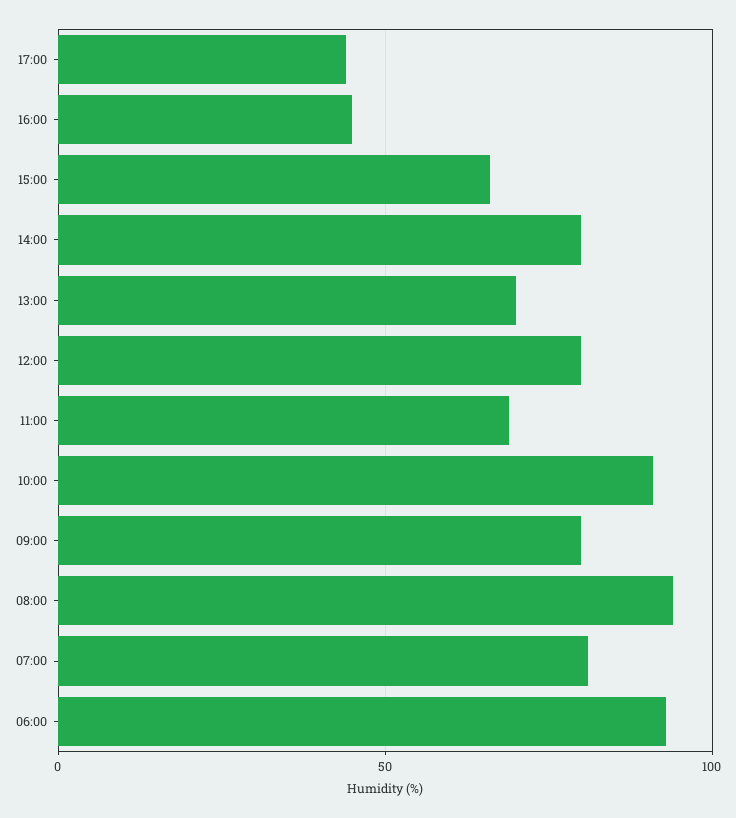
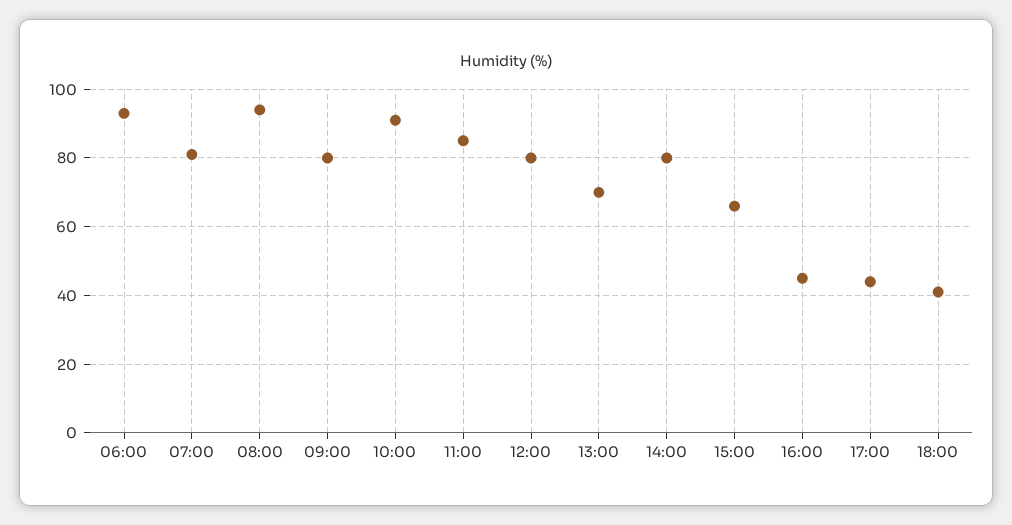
11:00: 70 -> 85
18:00: none -> 40

